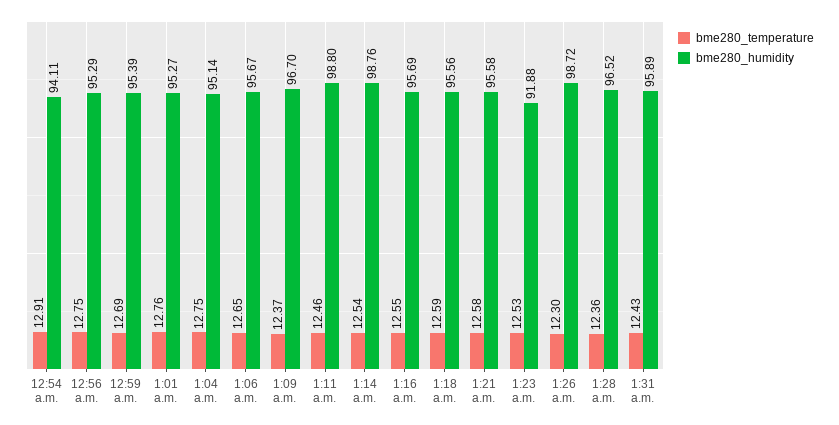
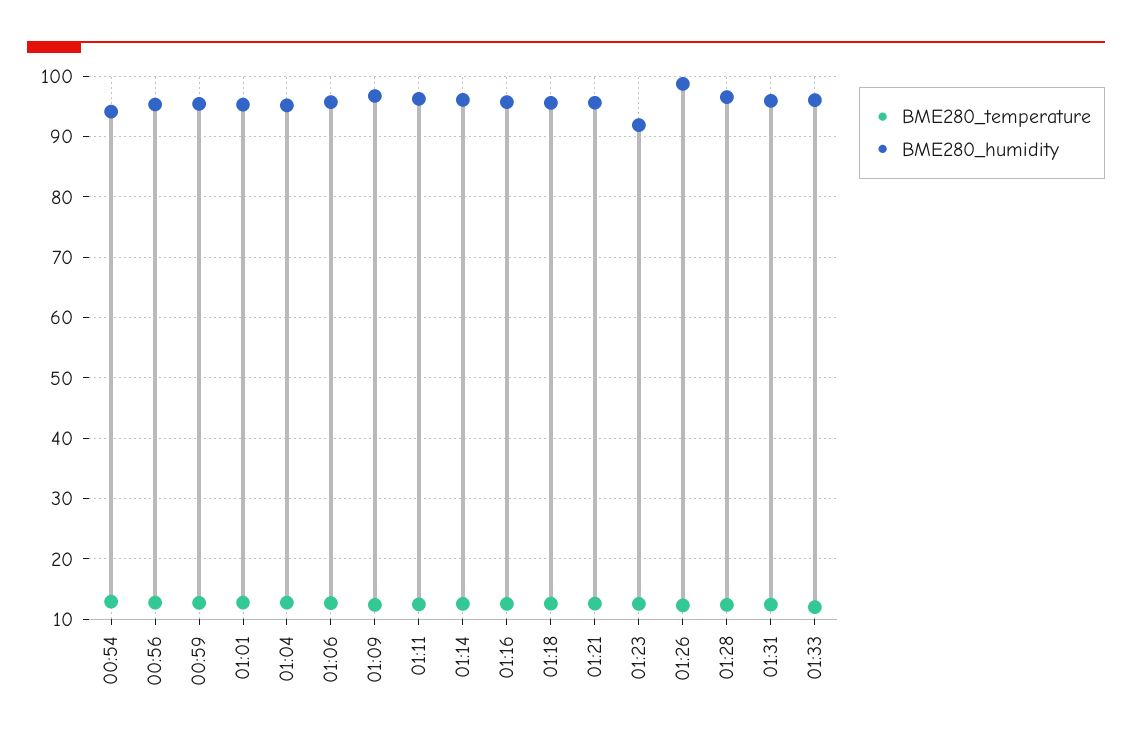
bme280_humidity, 1:11 a.m.: 98.8 -> 96
bme280_humidity, 1:14 a.m.: 98.76 -> 96
bme280_temperature, 01:33: none -> 12
bme280_humidity, 01:33: none -> 96

